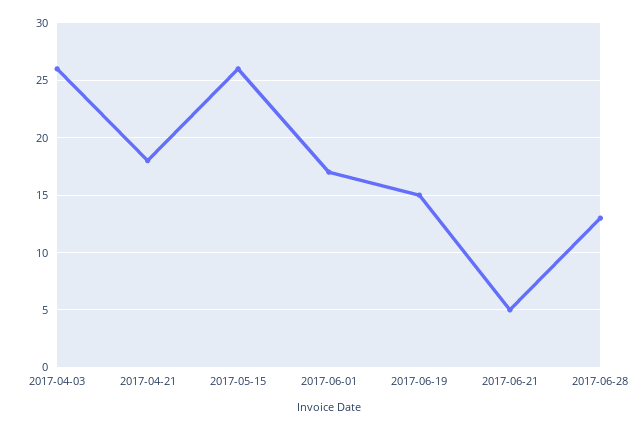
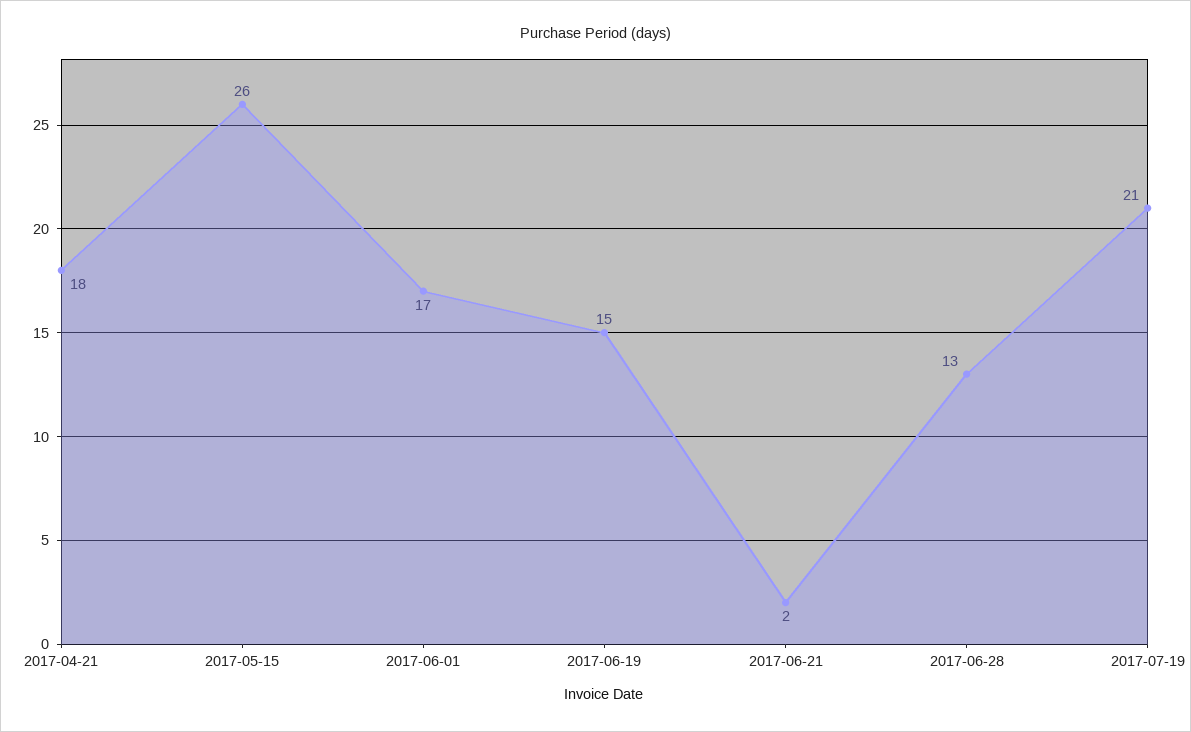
2017-04-03: 26 -> none
2017-06-21: 5 -> 2
2017-07-19: none -> 21

